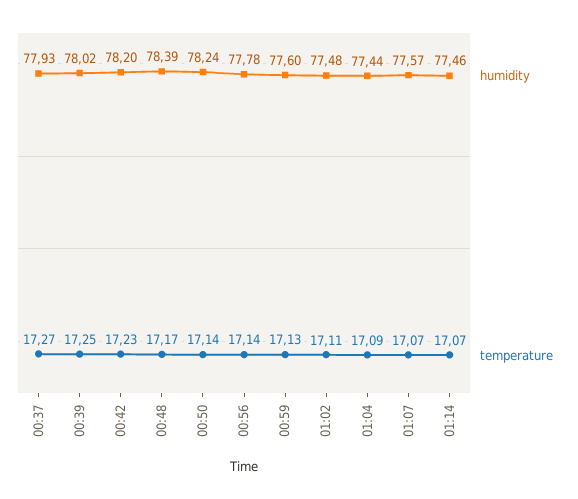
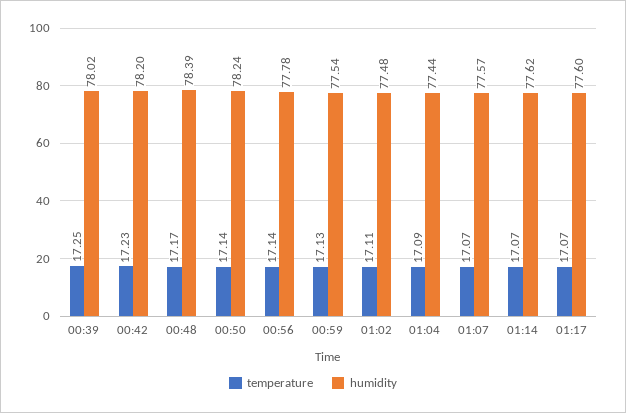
humidity, 00:37: 77.93 -> none
temperature, 00:37: 17.27 -> none
humidity, 00:59: 77.6 -> 77.54
humidity, 01:14: 77.46 -> 77.62
temperature, 01:17: none -> 17.07
humidity, 01:17: none -> 77.6

